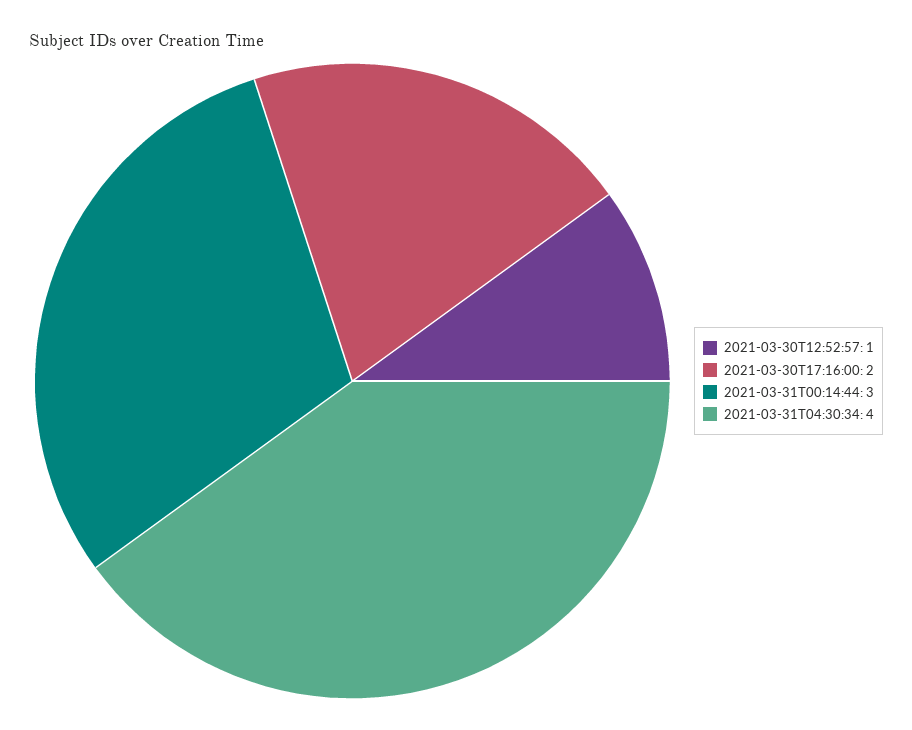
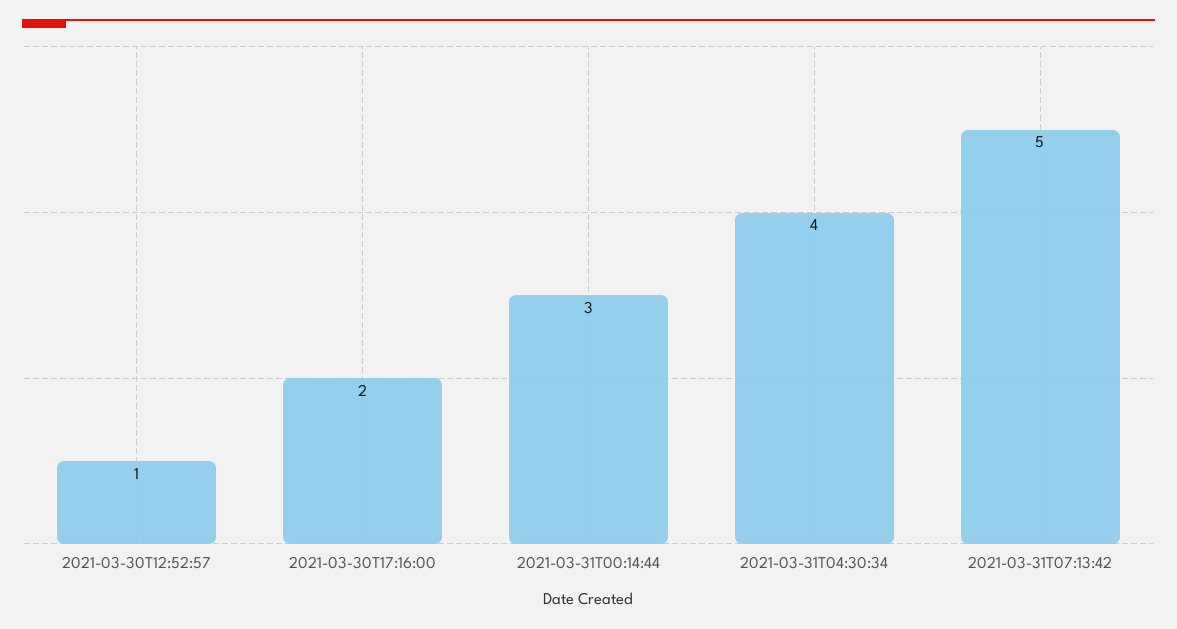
2021-03-31T07:13:42: none -> 5

